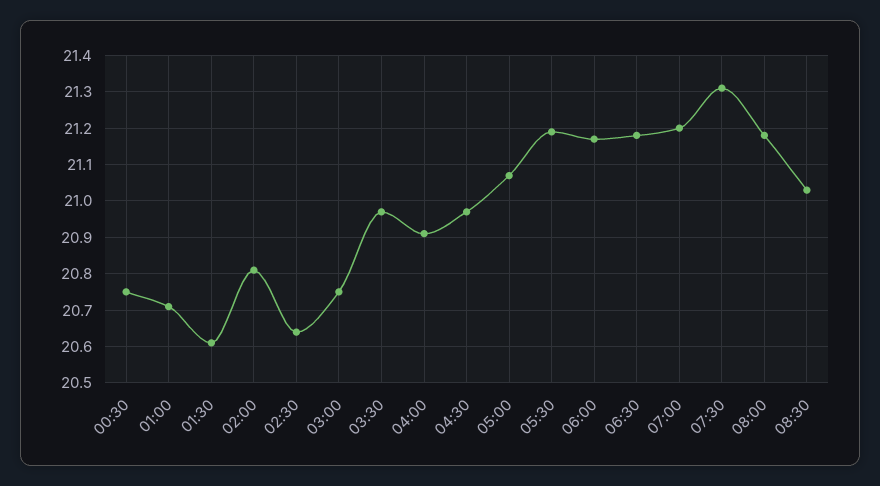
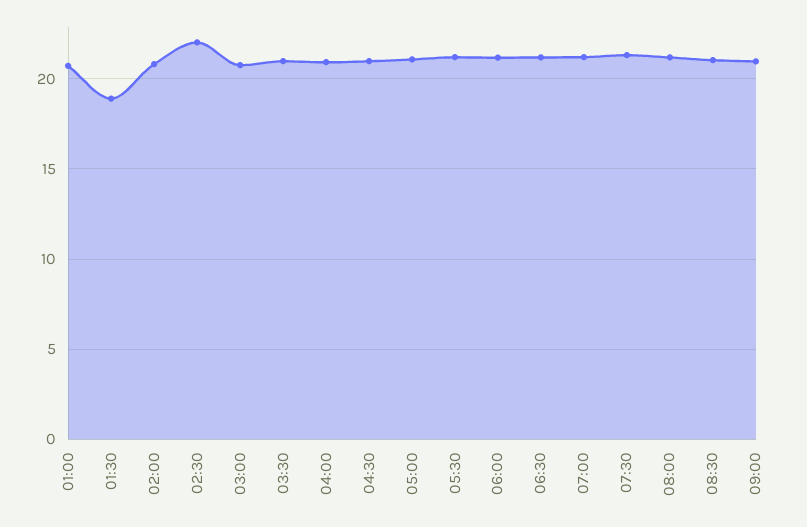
00:30: 20.75 -> none
01:30: 20.6 -> 19
02:30: 20.65 -> 22
09:00: none -> 21

